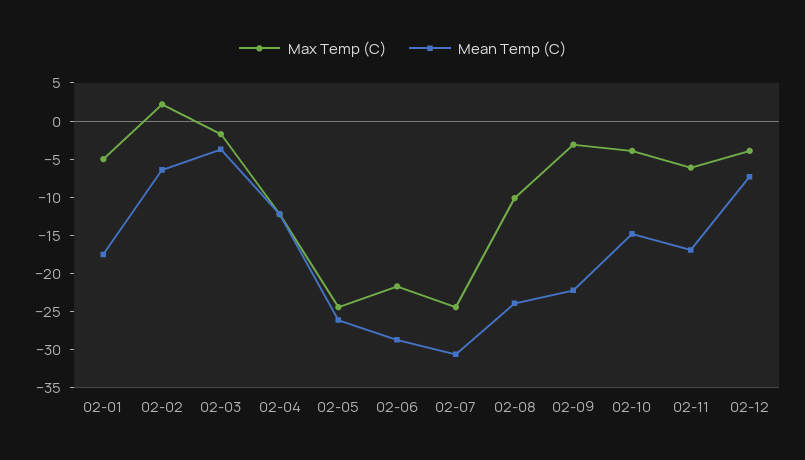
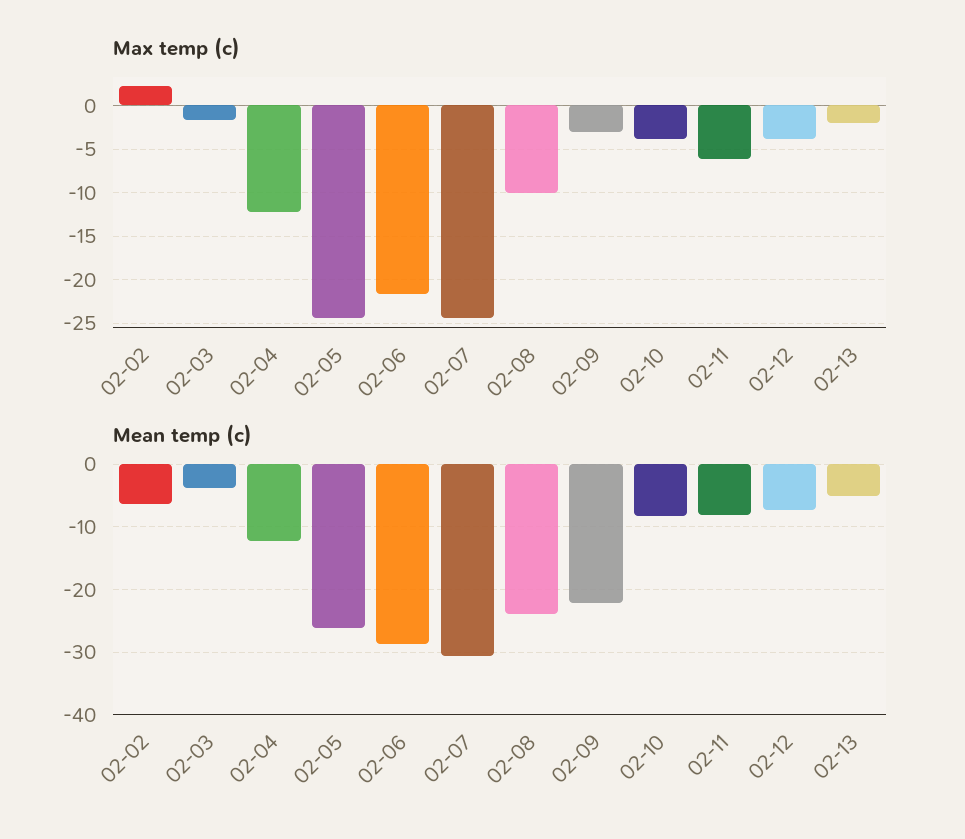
Max Temp (C), 02-01: -5 -> none
Mean Temp (C), 02-01: -17.5 -> none
Mean Temp (C), 02-10: -15 -> -8
Mean Temp (C), 02-11: -17.5 -> -8
Max Temp (C), 02-13: none -> -2
Mean Temp (C), 02-13: none -> -5

